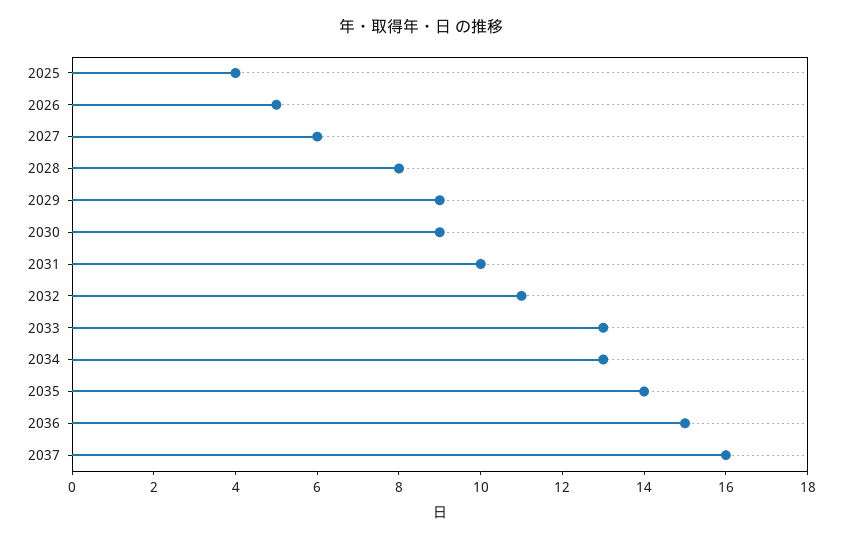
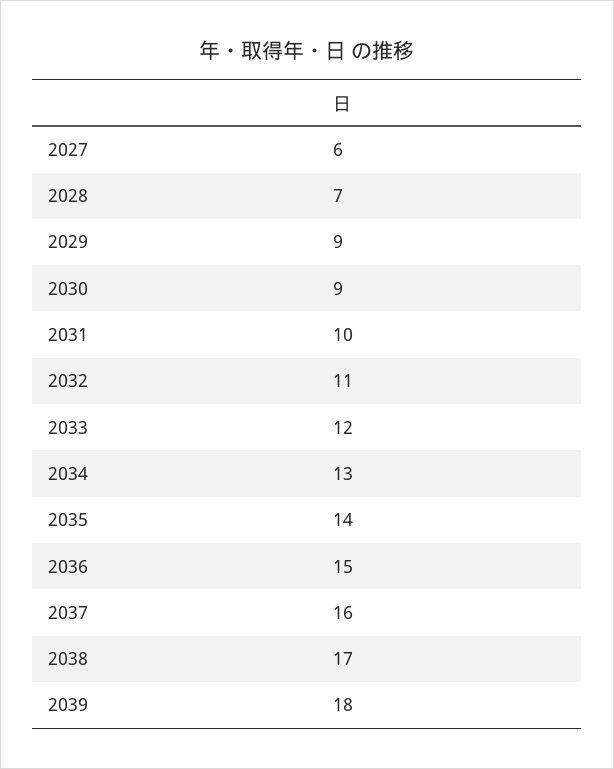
2025: 4 -> none
2026: 5 -> none
2028: 8 -> 7
2033: 13 -> 12
2038: none -> 17
2039: none -> 18

